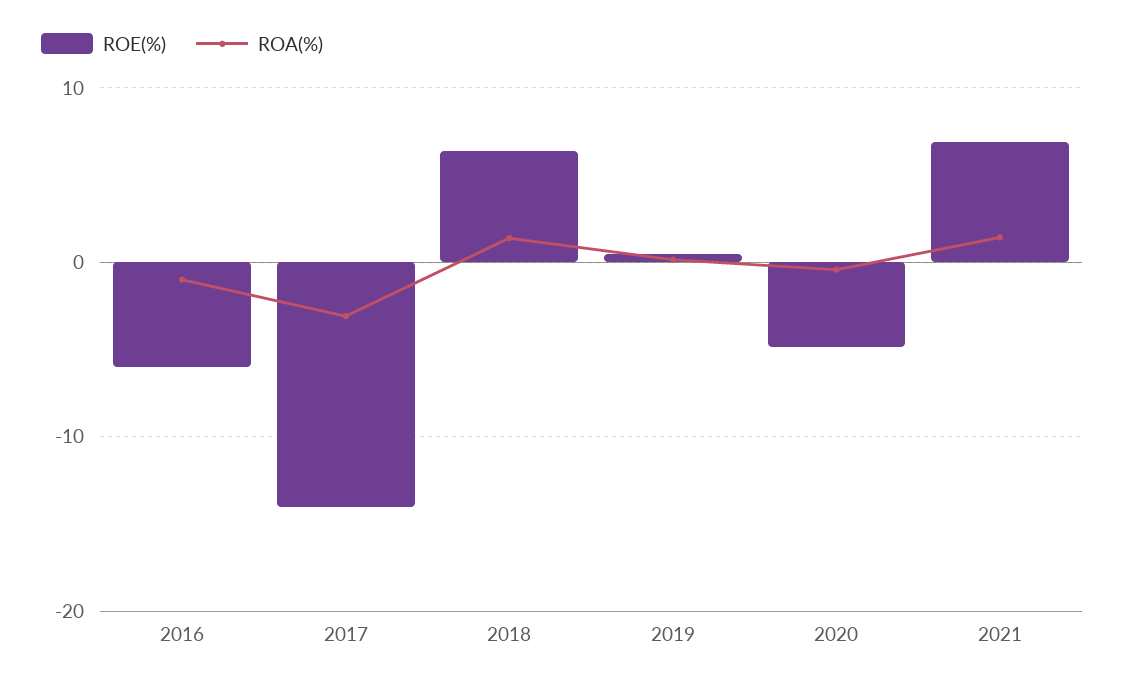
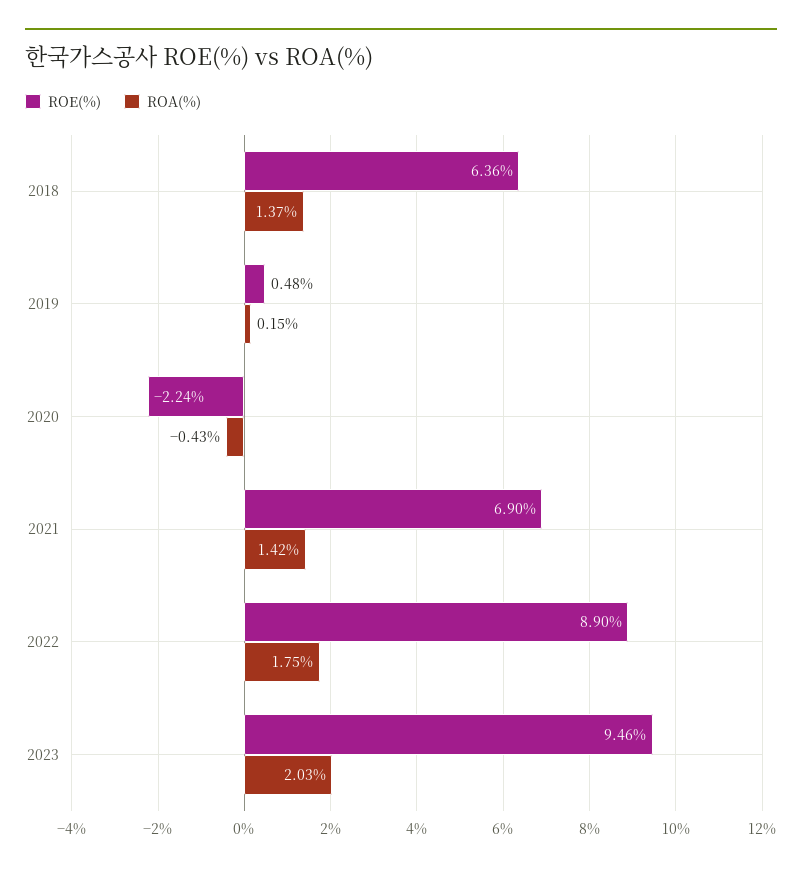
ROE(%), 2016: -6 -> none
ROA(%), 2016: -1 -> none
ROE(%), 2017: -14 -> none
ROA(%), 2017: -3 -> none
ROE(%), 2020: -5 -> -2.24
ROE(%), 2022: none -> 8.9
ROA(%), 2022: none -> 1.75
ROE(%), 2023: none -> 9.46
ROA(%), 2023: none -> 2.03

